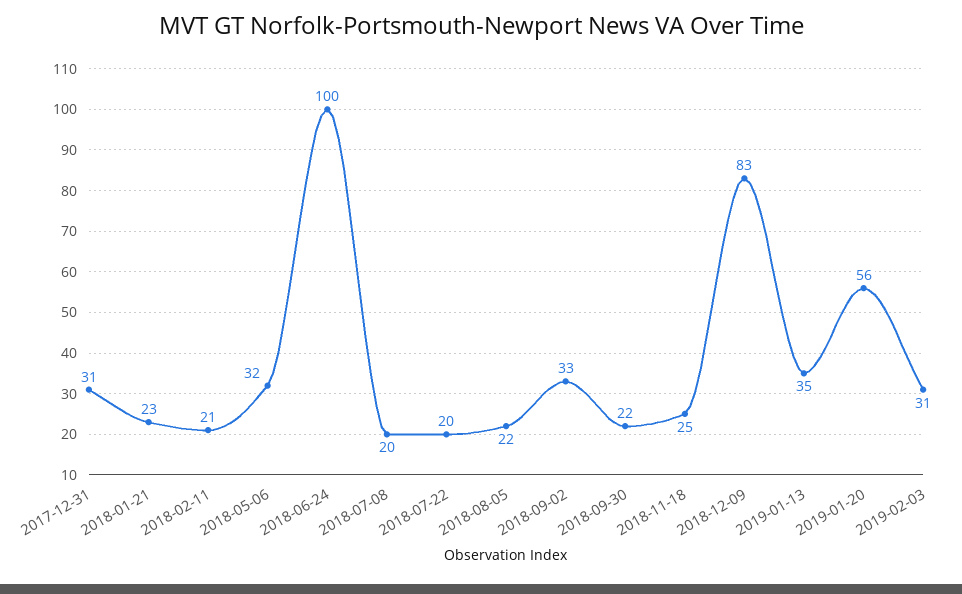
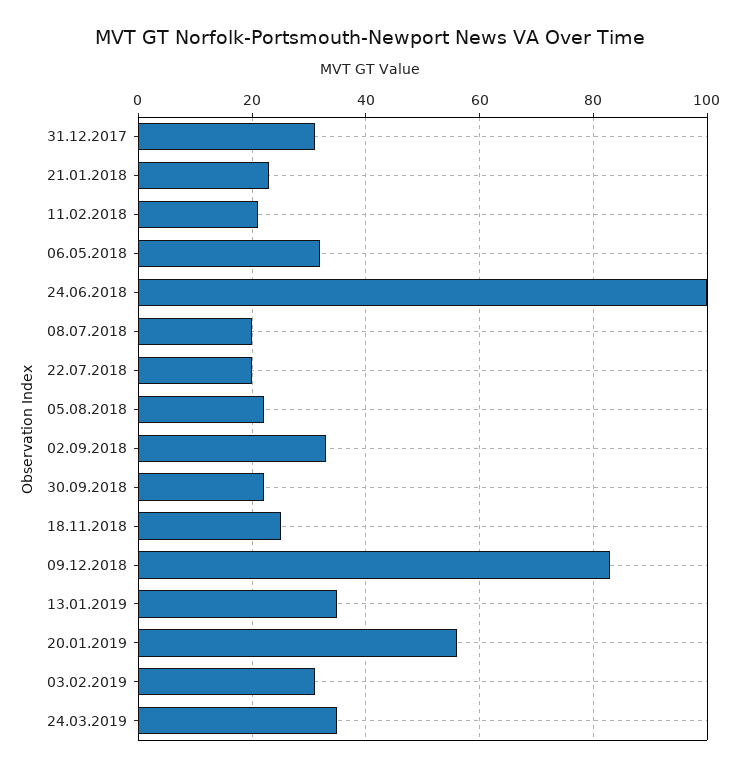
24.03.2019: none -> 35

